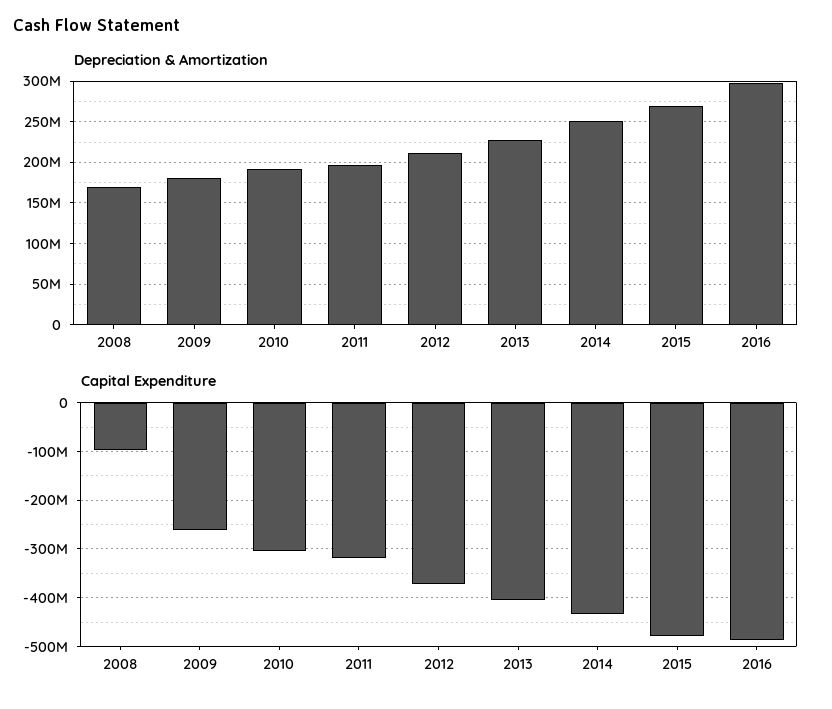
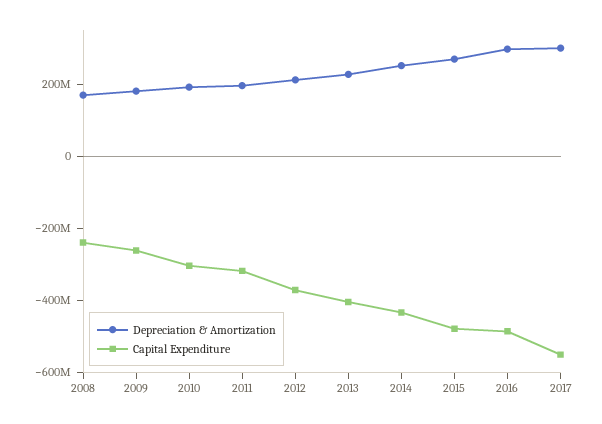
Capital Expenditure, 2008: -100000000 -> -250000000
Depreciation & Amortization, 2017: none -> 300000000
Capital Expenditure, 2017: none -> -550000000

